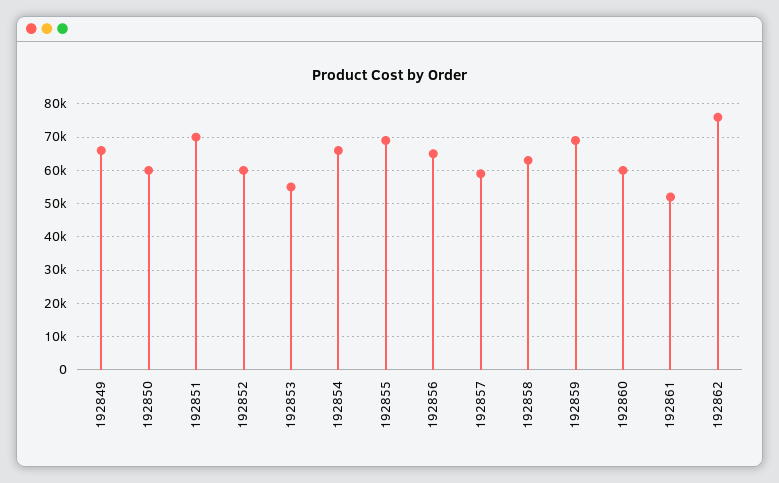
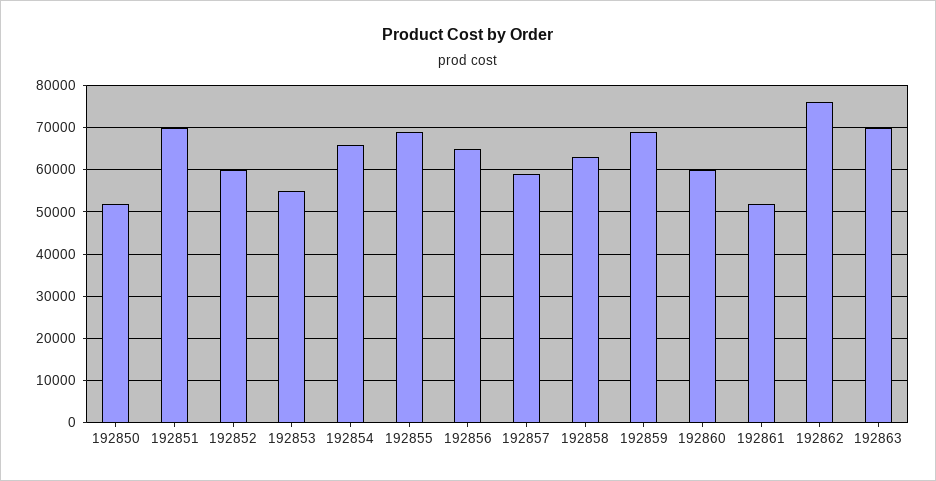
192849: 66000 -> none
192850: 60000 -> 52000
192863: none -> 70000

